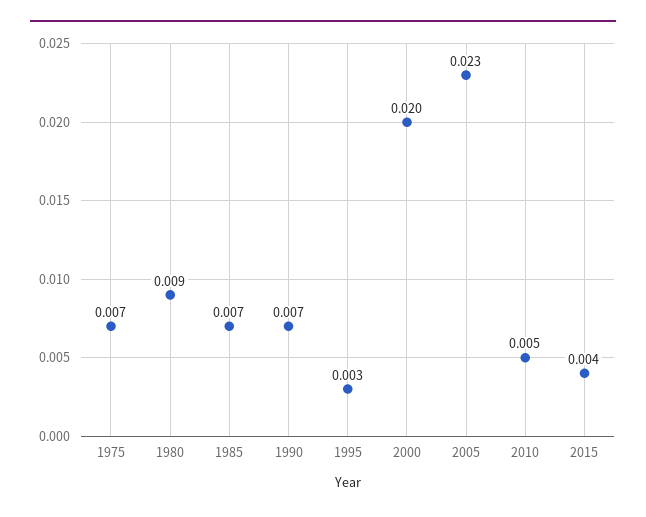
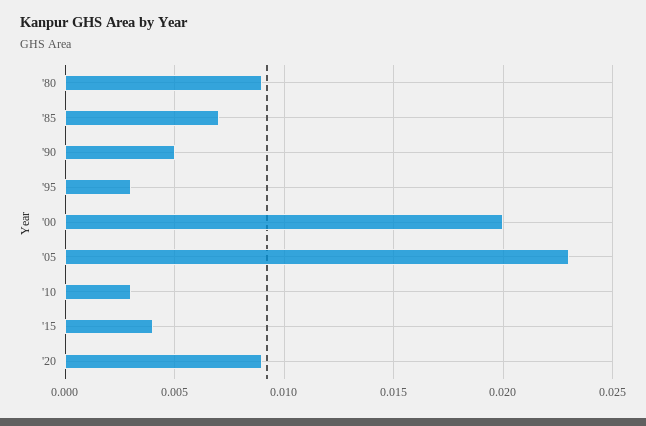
1975: 0.007 -> none
1990: 0.007 -> 0.005
2010: 0.005 -> 0.003
'20: none -> 0.009

